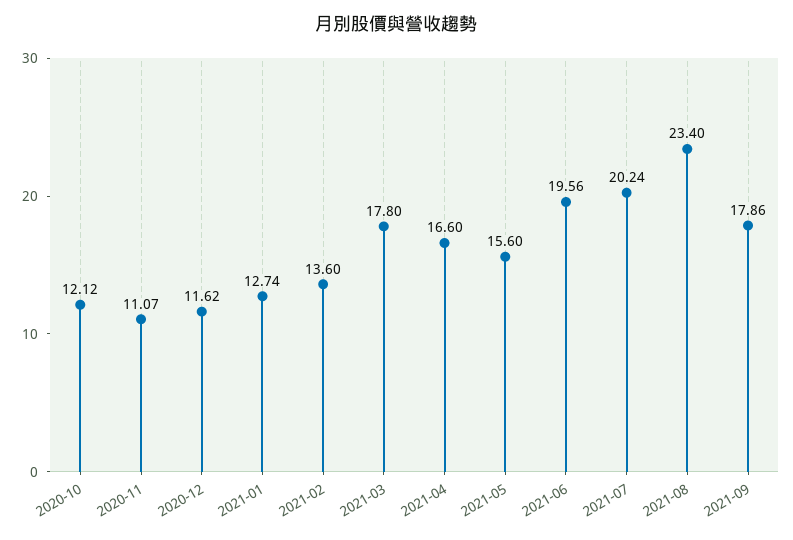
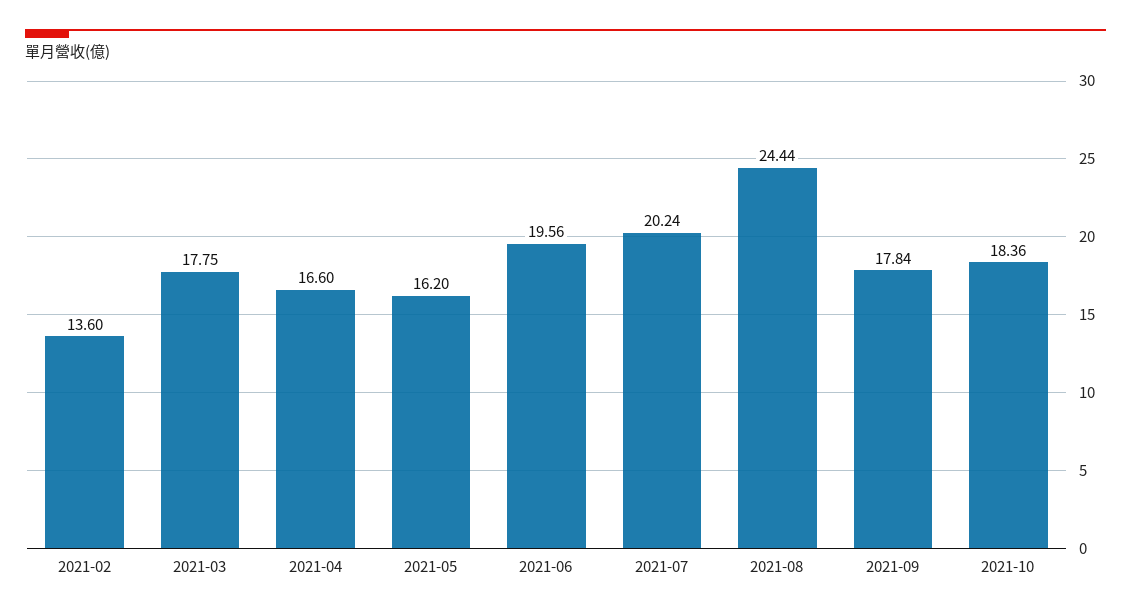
2020-10: 12.12 -> none
2020-11: 11.07 -> none
2020-12: 11.62 -> none
2021-01: 12.74 -> none
2021-03: 17.8 -> 17.75
2021-05: 15.6 -> 16.2
2021-08: 23.4 -> 24.44
2021-09: 17.86 -> 17.84
2021-10: none -> 18.36

